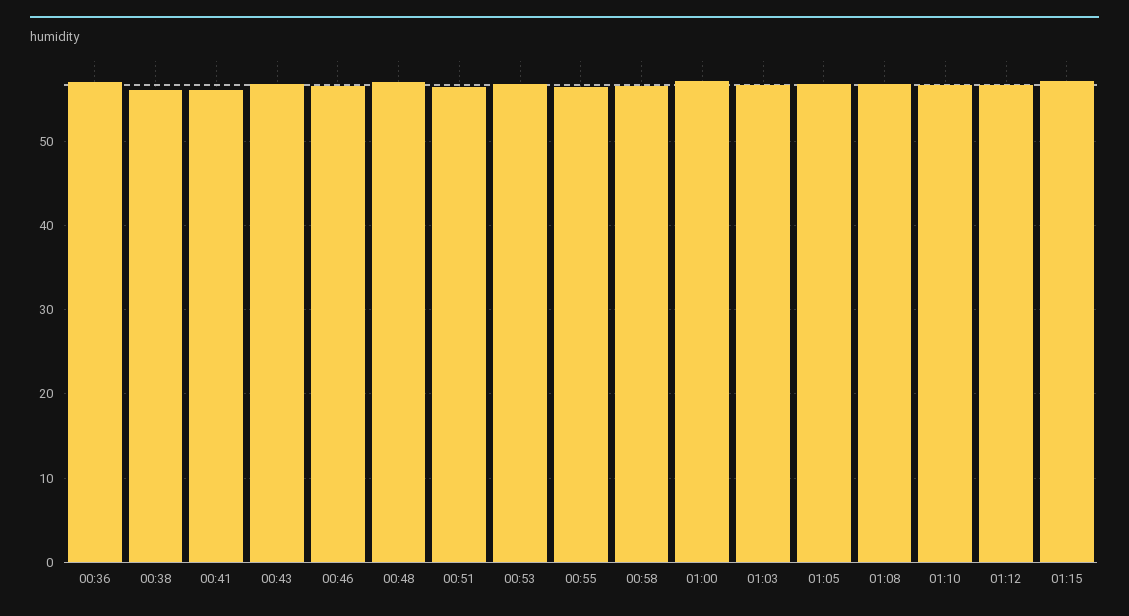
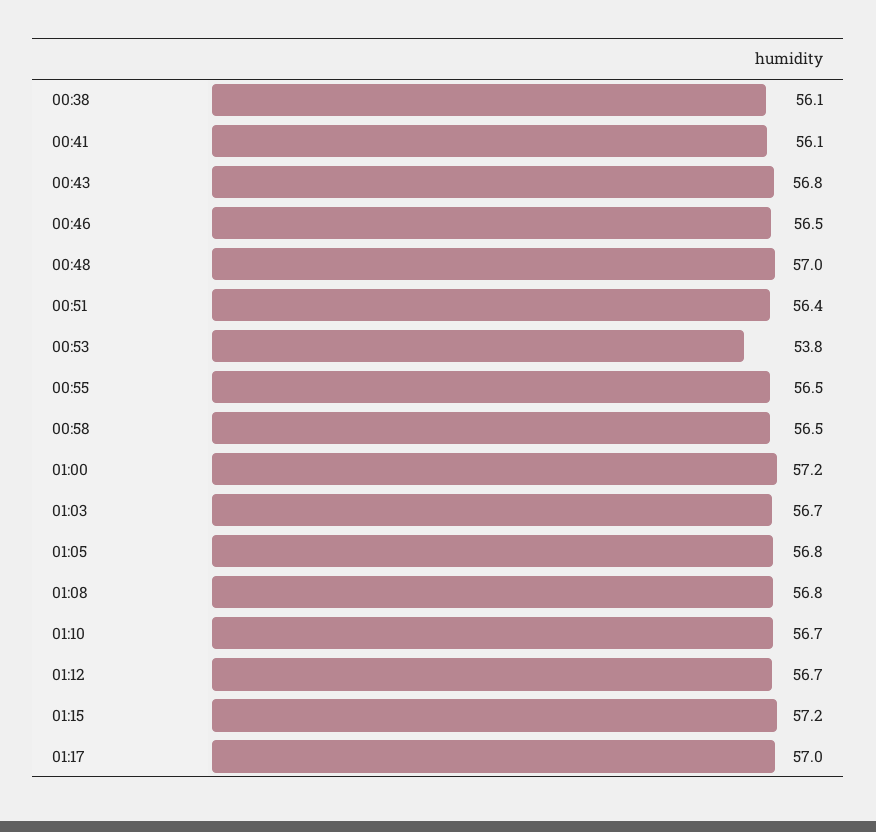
00:36: 57 -> none
00:53: 57 -> 53.8
01:17: none -> 57

